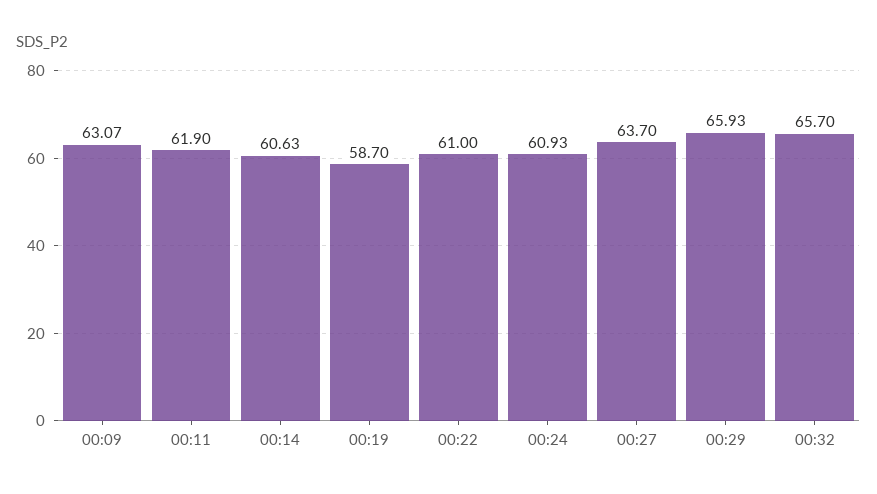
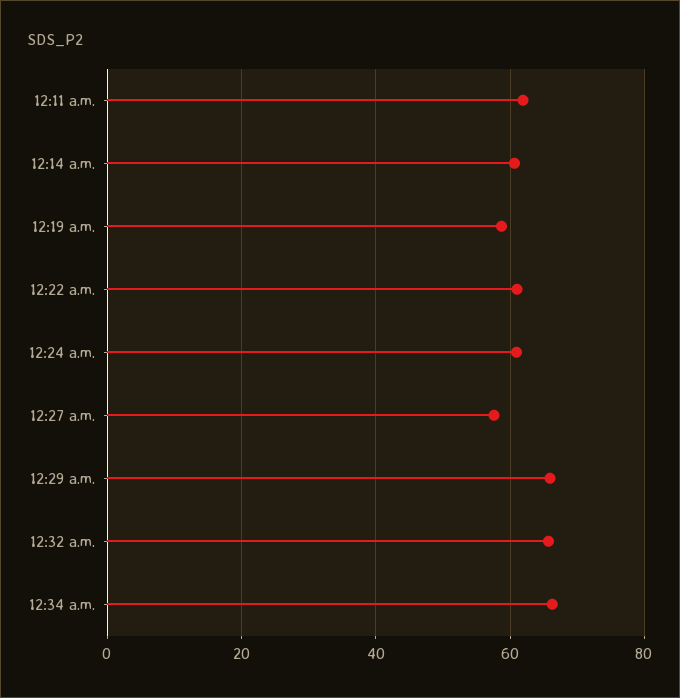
00:09: 63.07 -> none
00:27: 63.7 -> 58
12:34 a.m.: none -> 66

